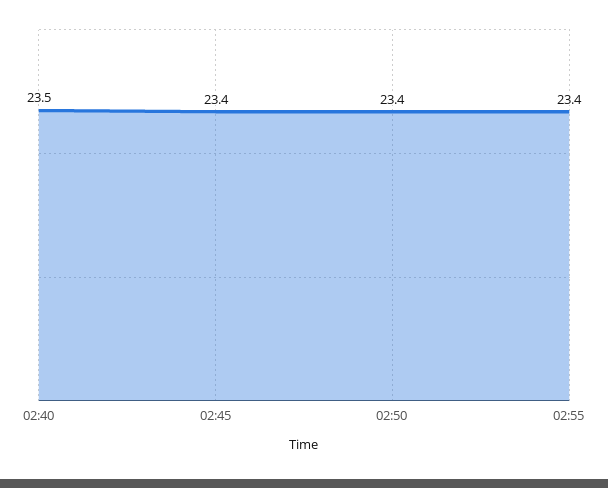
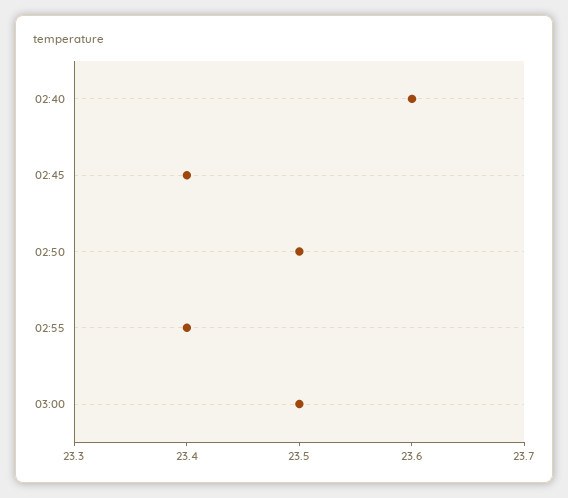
02:40: 23.5 -> 23.6
02:50: 23.4 -> 23.5
03:00: none -> 23.5

